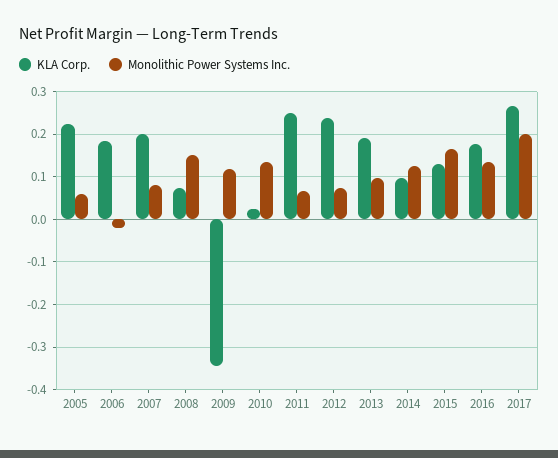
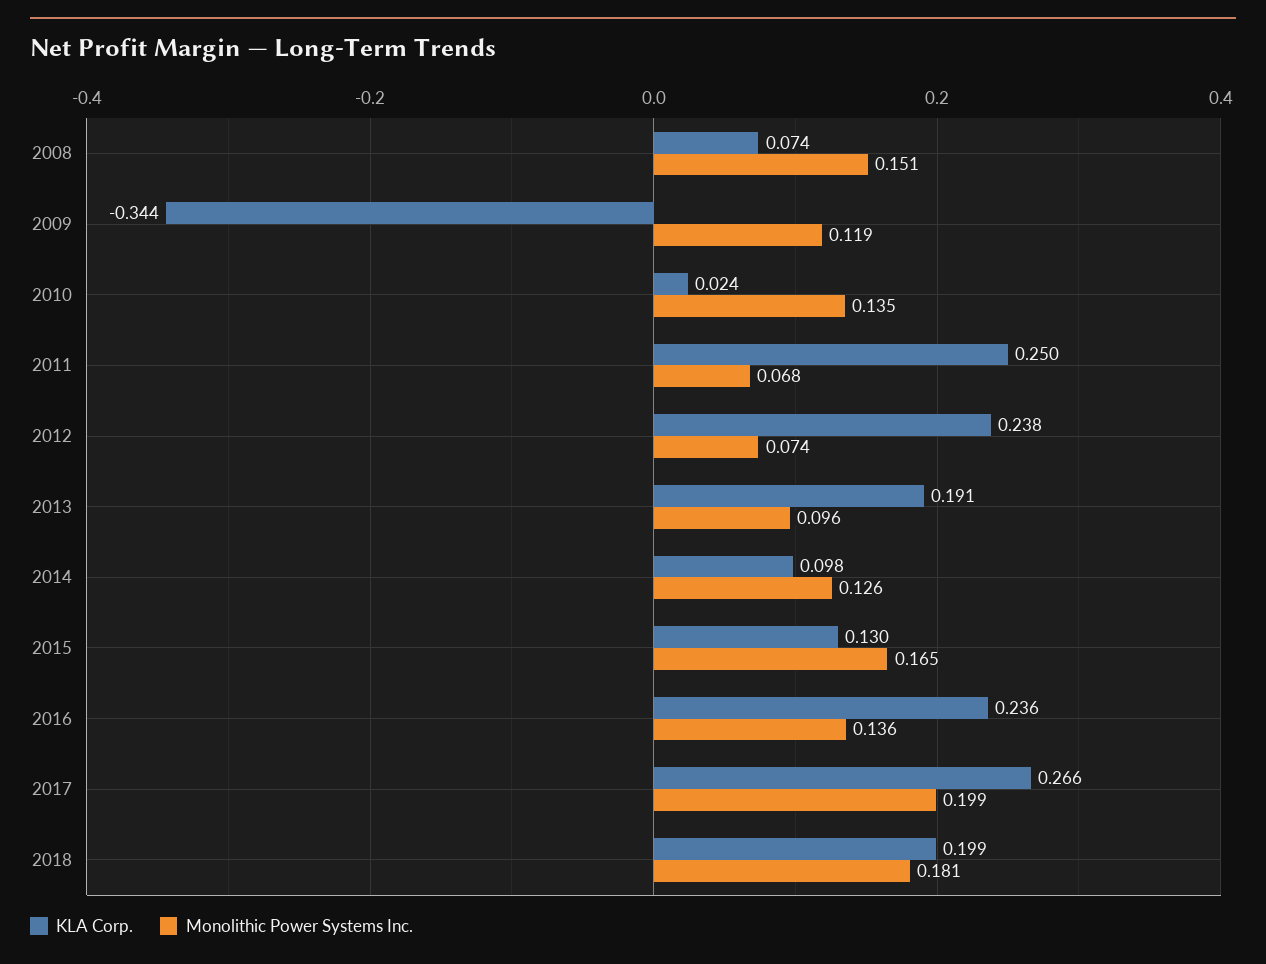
KLA Corp., 2005: 0.22 -> none
Monolithic Power Systems Inc., 2005: 0.06 -> none
KLA Corp., 2006: 0.18 -> none
Monolithic Power Systems Inc., 2006: -0.02 -> none
KLA Corp., 2007: 0.2 -> none
Monolithic Power Systems Inc., 2007: 0.08 -> none
KLA Corp., 2016: 0.18 -> 0.236
KLA Corp., 2018: none -> 0.199
Monolithic Power Systems Inc., 2018: none -> 0.181

